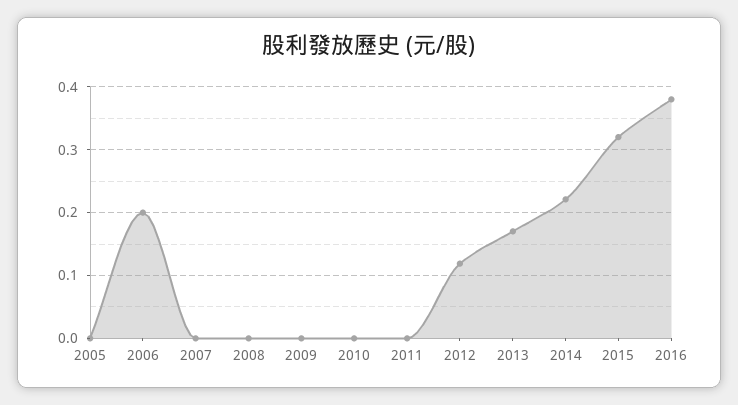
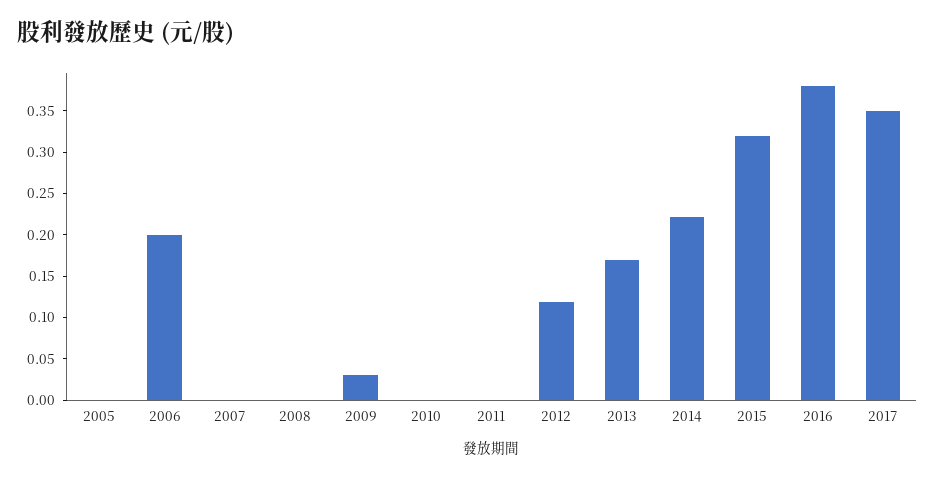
2009: 0 -> 0.03
2017: none -> 0.35

